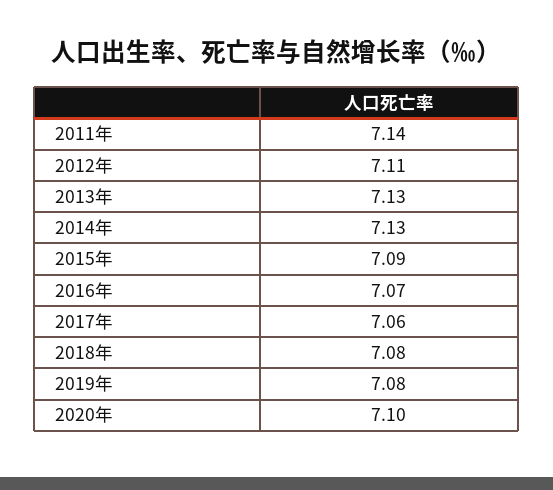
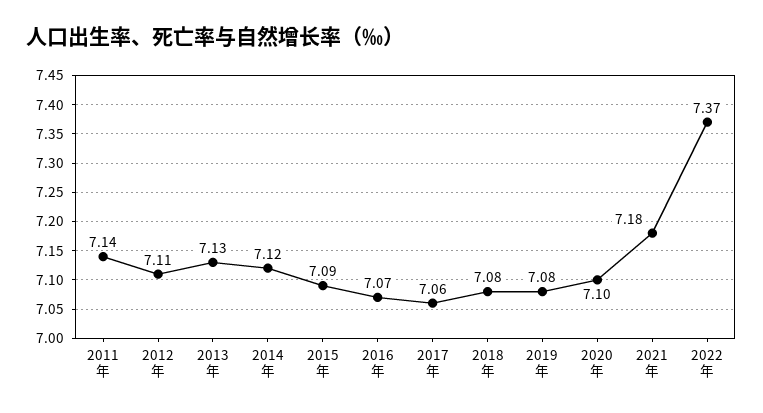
2014年: 7.13 -> 7.12
2021年: none -> 7.18
2022年: none -> 7.37

